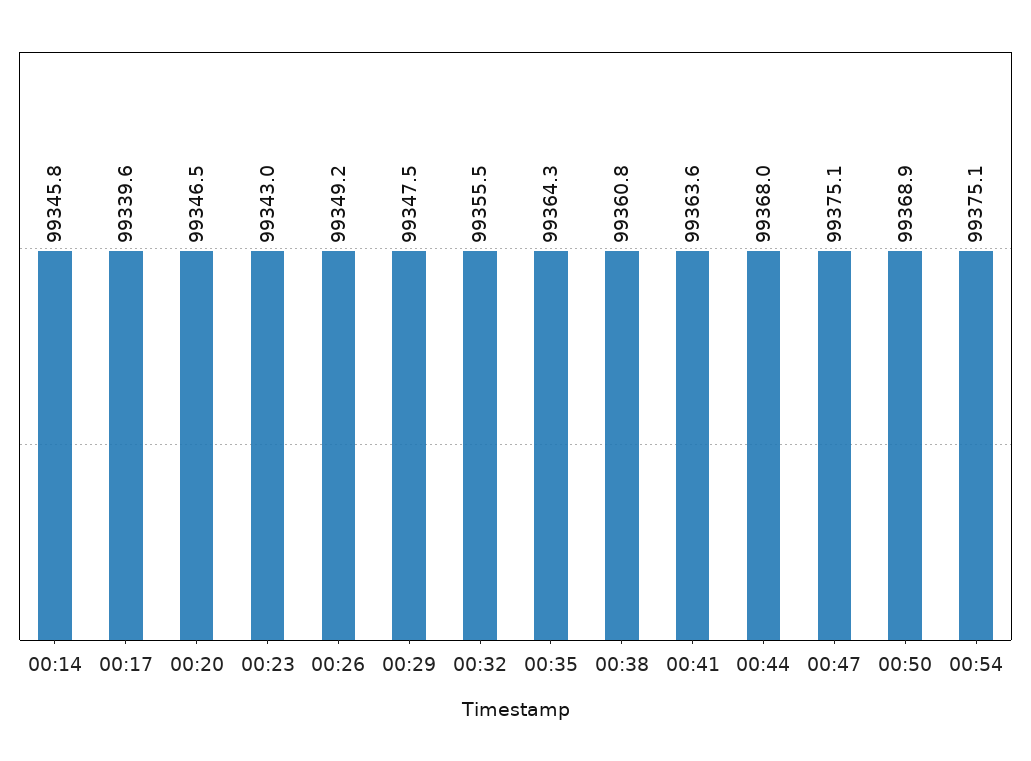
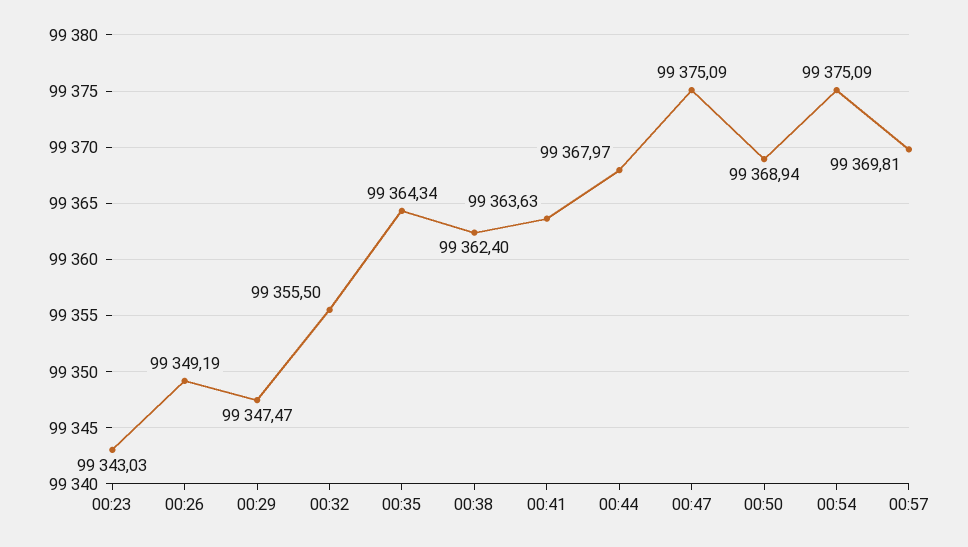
00:14: 99345.8 -> none
00:17: 99339.6 -> none
00:20: 99346.5 -> none
00:38: 99360.8 -> 99362.4
00:57: none -> 99369.81

